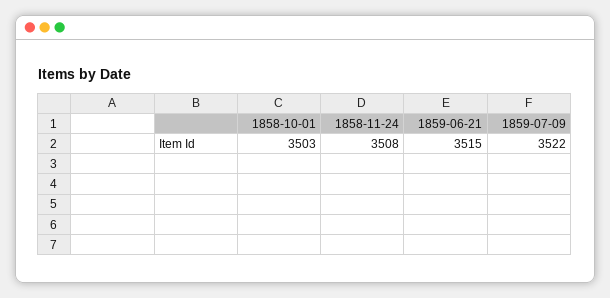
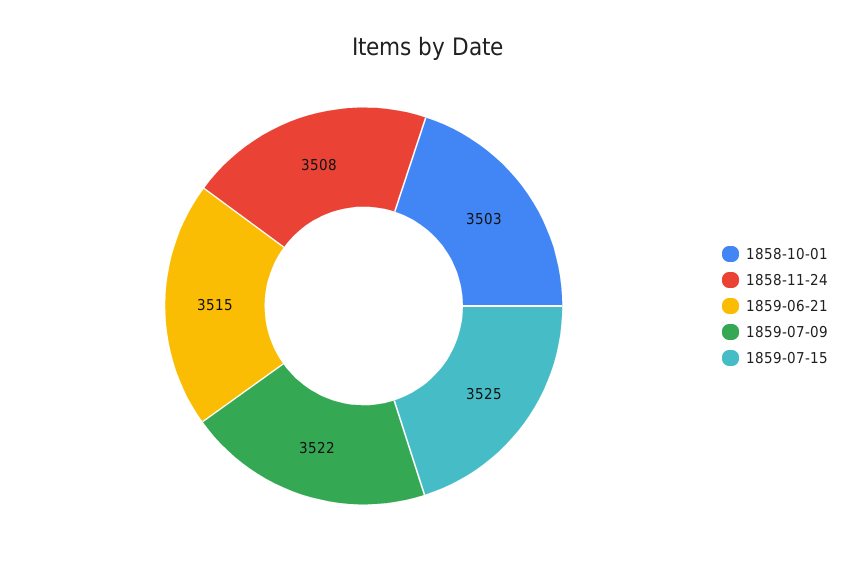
1859-07-15: none -> 3525

